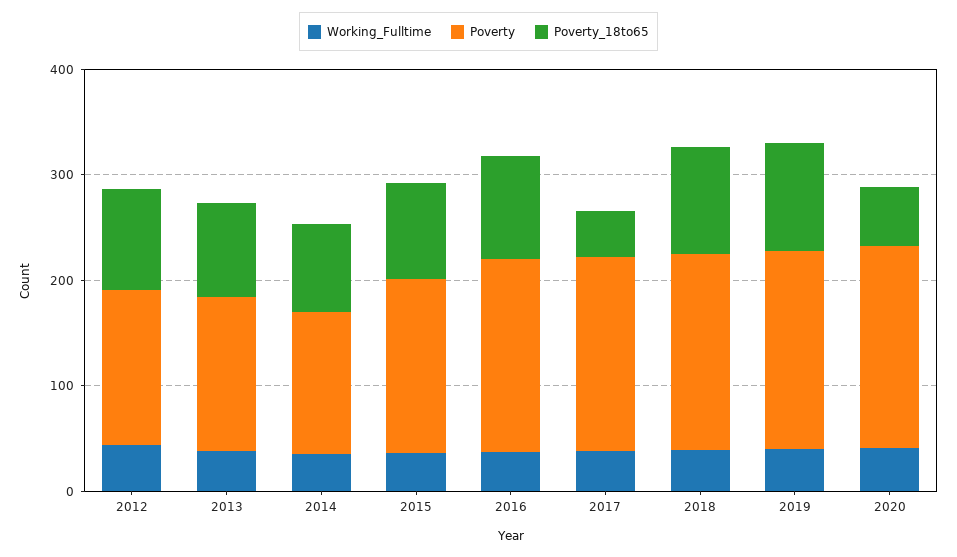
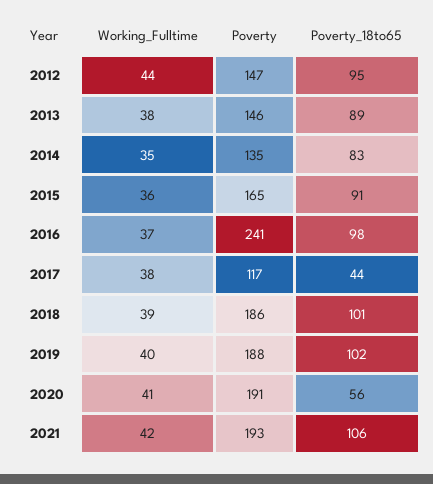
Poverty, 2016: 180 -> 241
Poverty, 2017: 180 -> 117
Working_Fulltime, 2021: none -> 42
Poverty, 2021: none -> 193
Poverty_18to65, 2021: none -> 106

